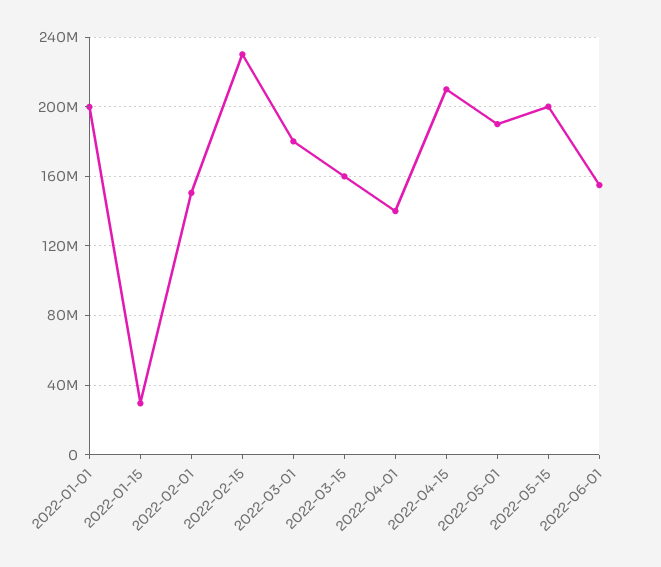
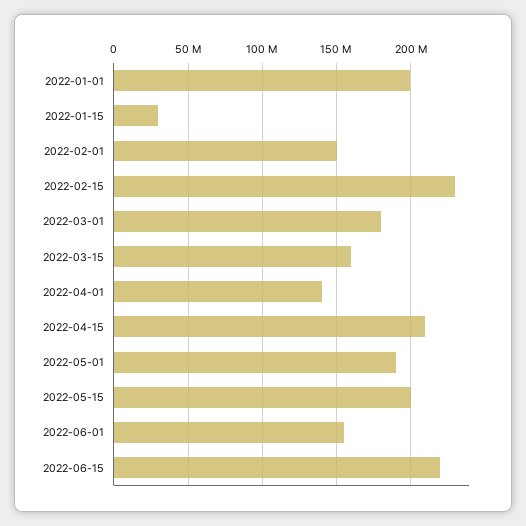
2022-06-15: none -> 220000000

